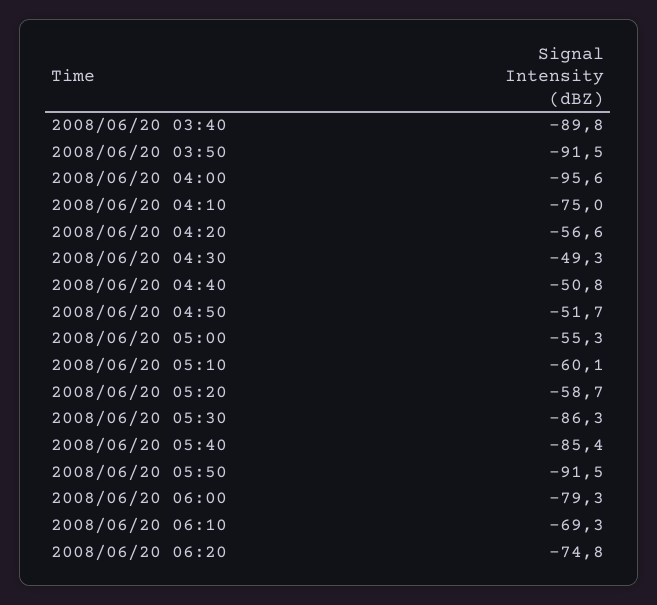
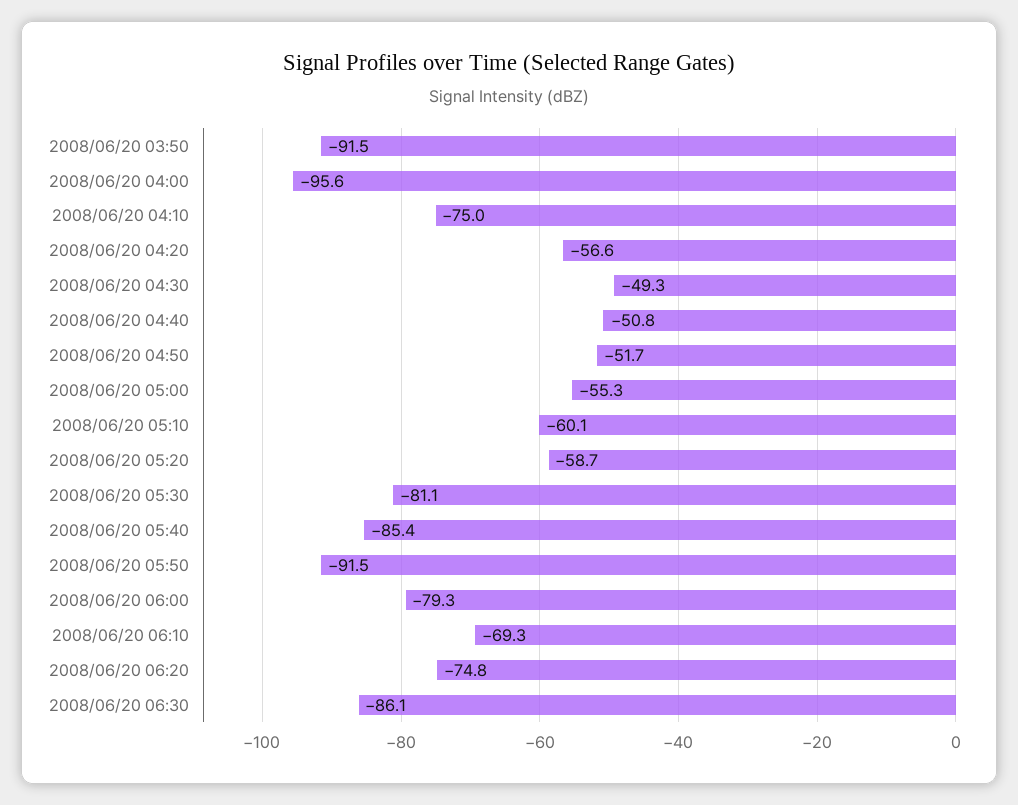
2008/06/20 03:40: -89.8 -> none
2008/06/20 05:30: -86.3 -> -81.1
2008/06/20 06:30: none -> -86.1

